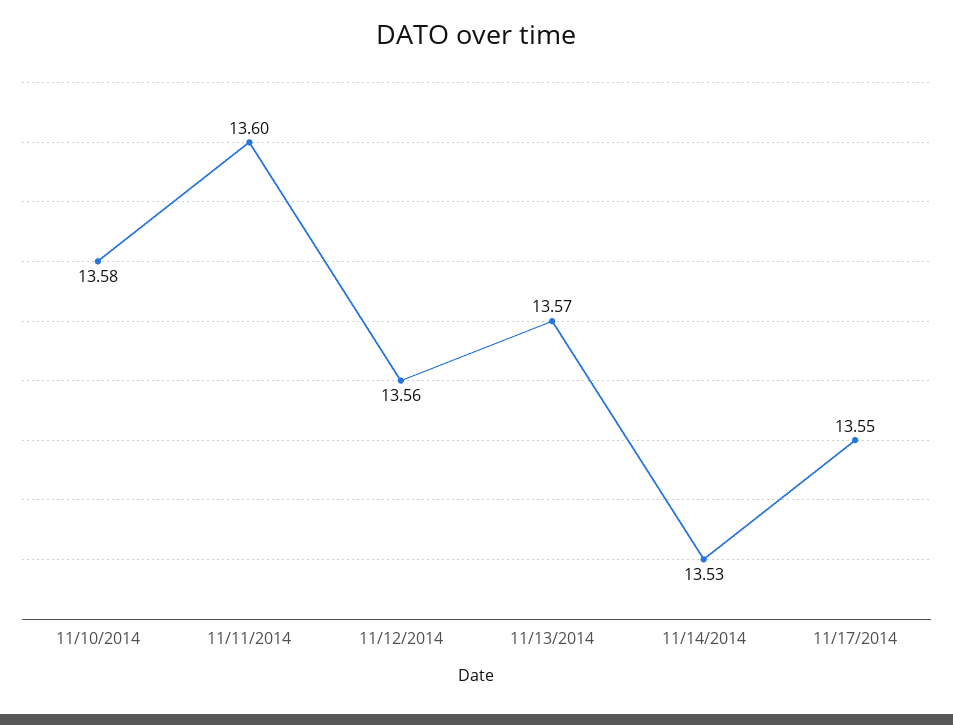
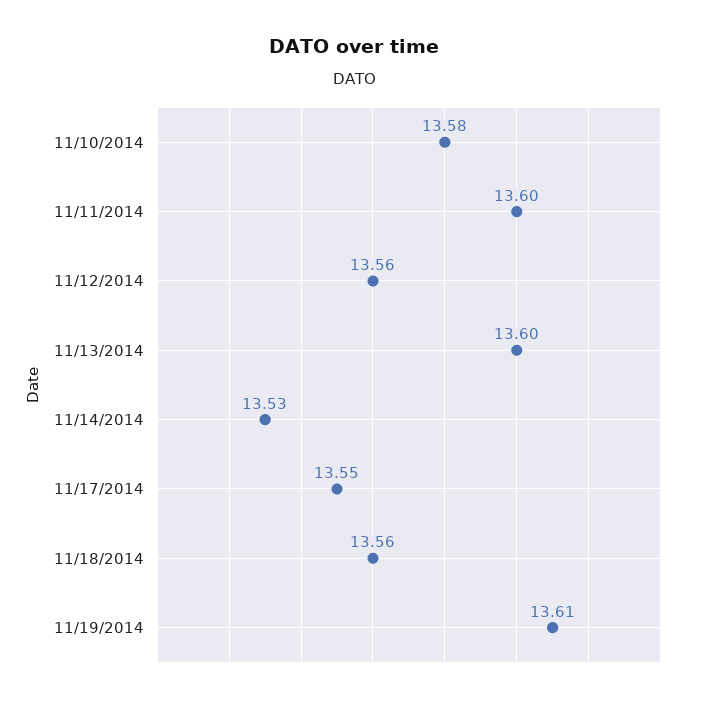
11/13/2014: 13.57 -> 13.6
11/18/2014: none -> 13.56
11/19/2014: none -> 13.61

